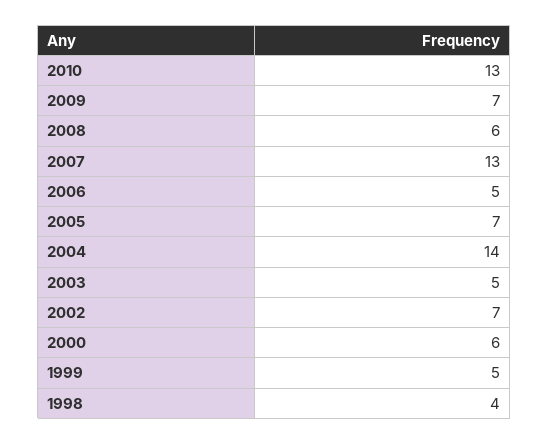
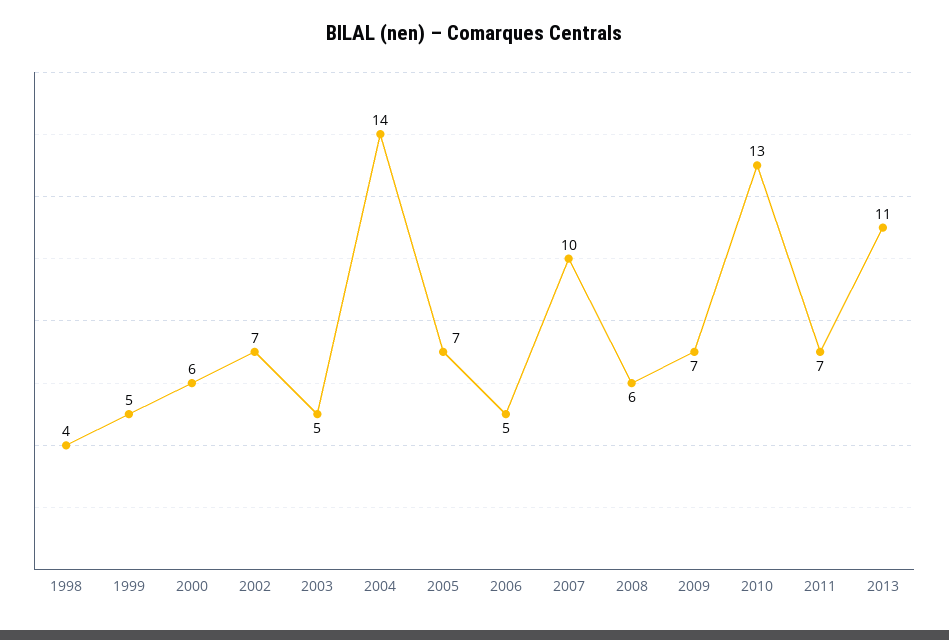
2007: 13 -> 10
2011: none -> 7
2013: none -> 11

